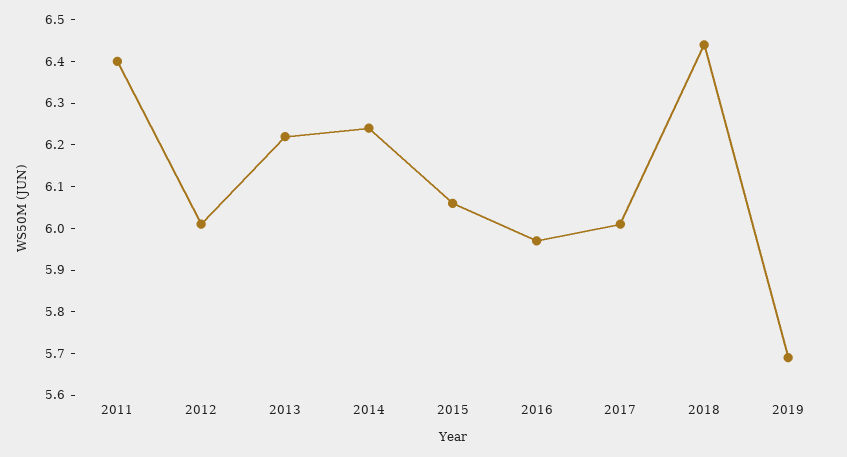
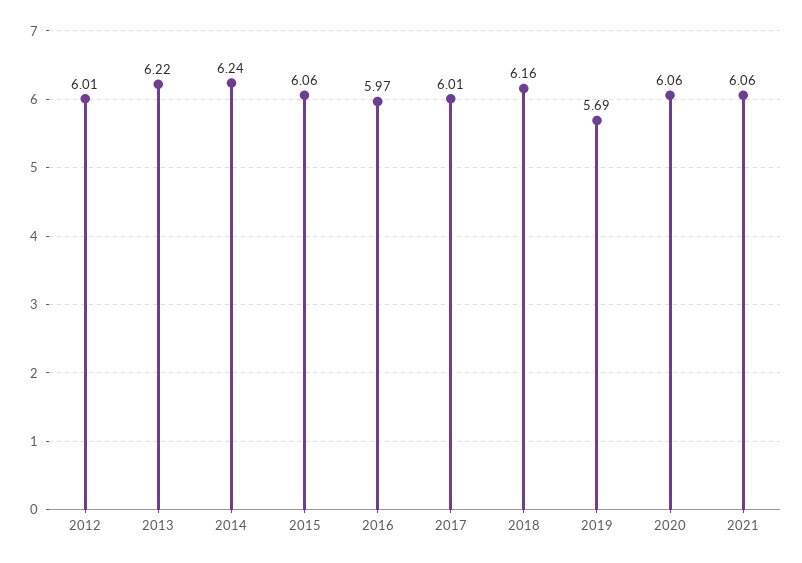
2011: 6.4 -> none
2018: 6.45 -> 6.16
2020: none -> 6.06
2021: none -> 6.06

